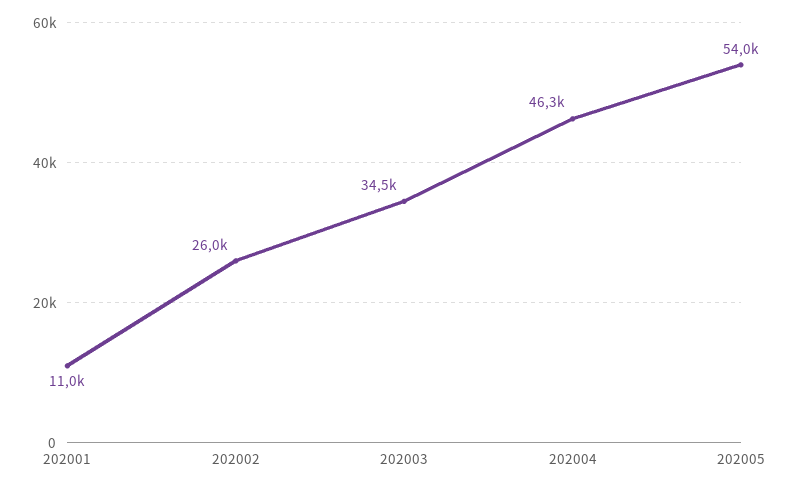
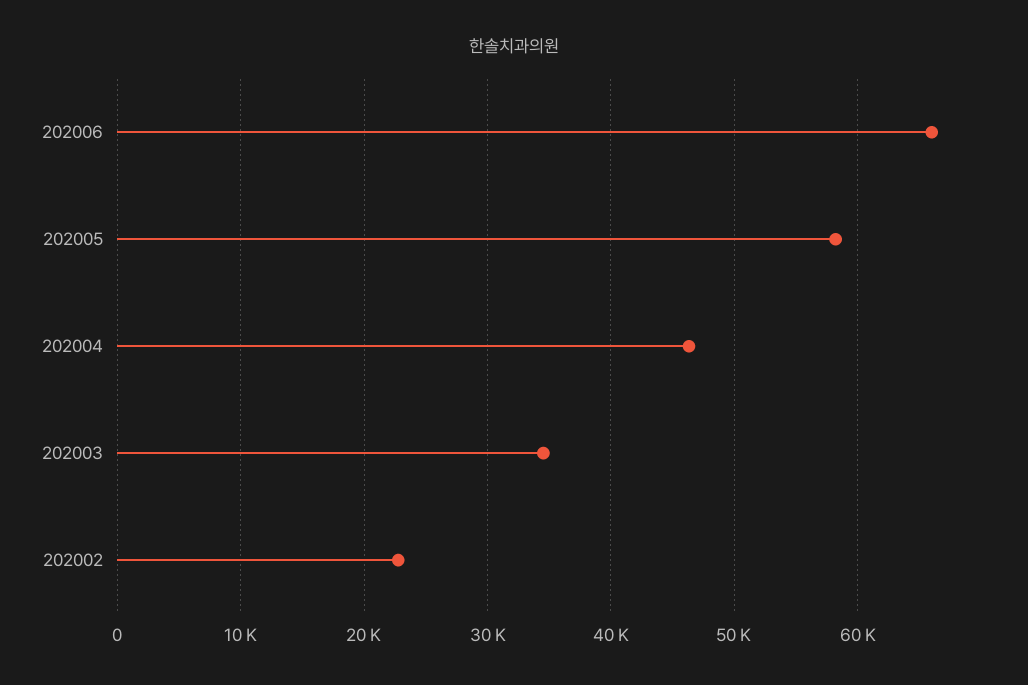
202001: 11000 -> none
202002: 26000 -> 23000
202005: 54000 -> 58000
202006: none -> 66000

